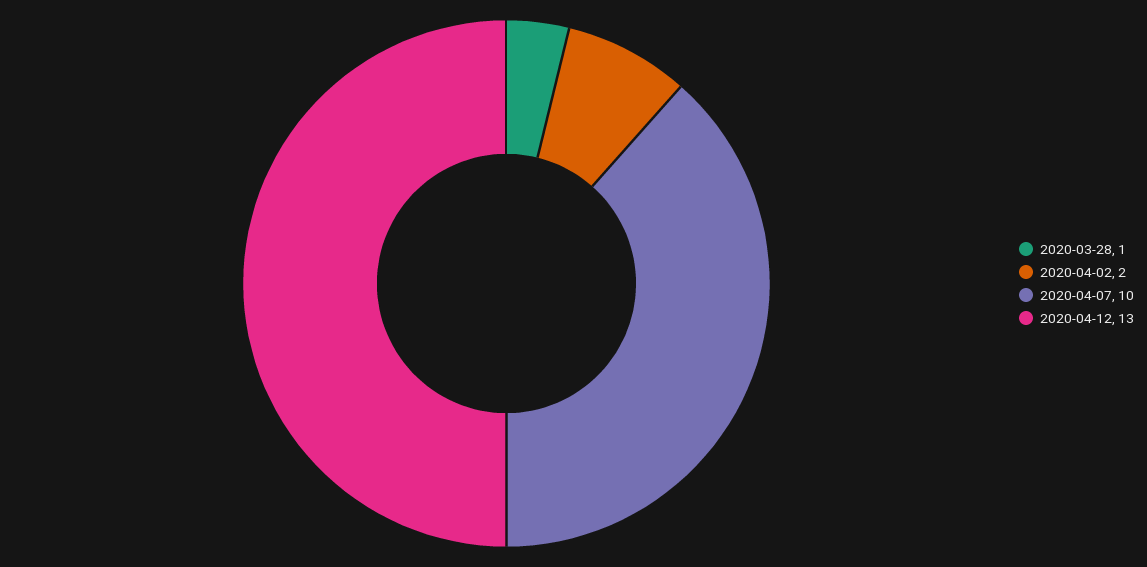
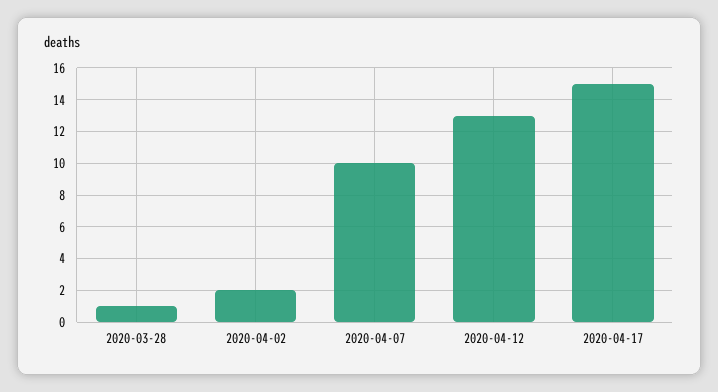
2020-04-17: none -> 15

